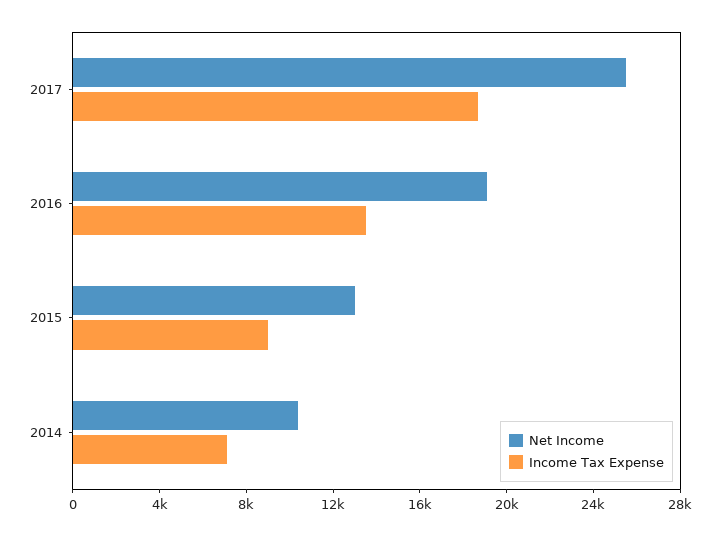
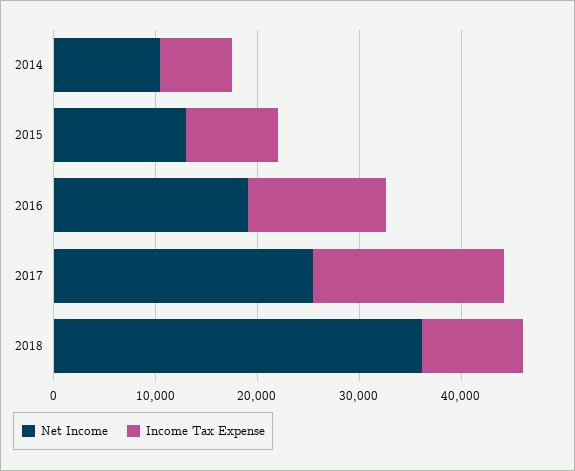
Net Income, 2018: none -> 36000
Income Tax Expense, 2018: none -> 10000

